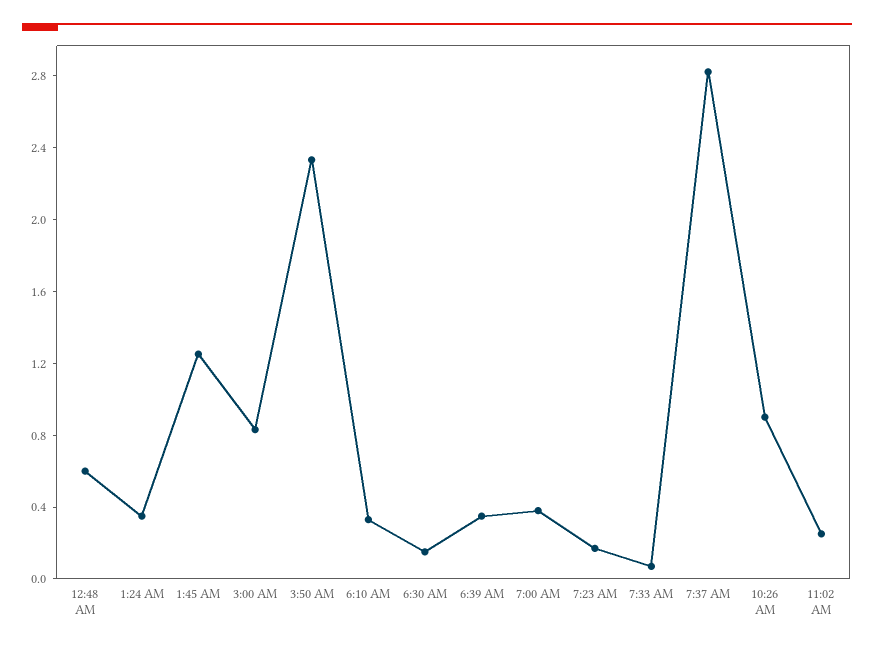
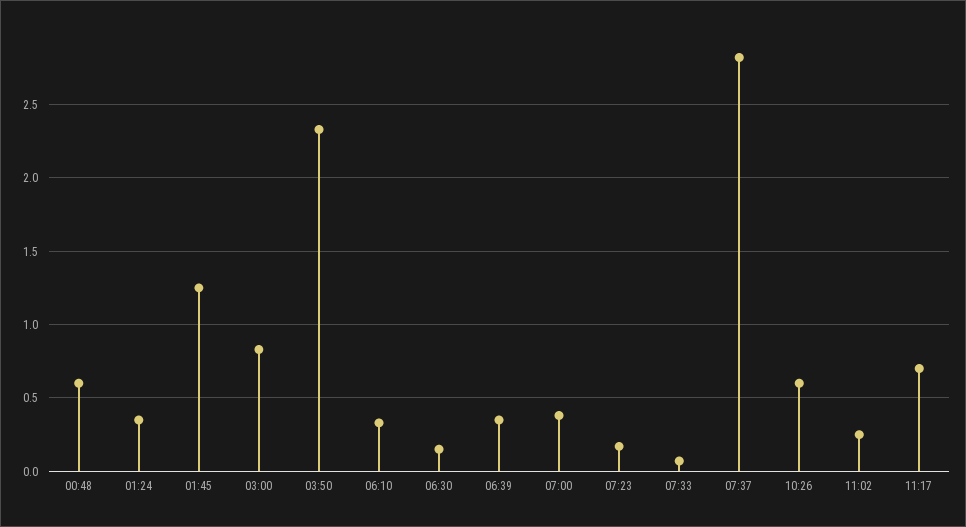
10:26 AM: 0.9 -> 0.6
11:17: none -> 0.7

